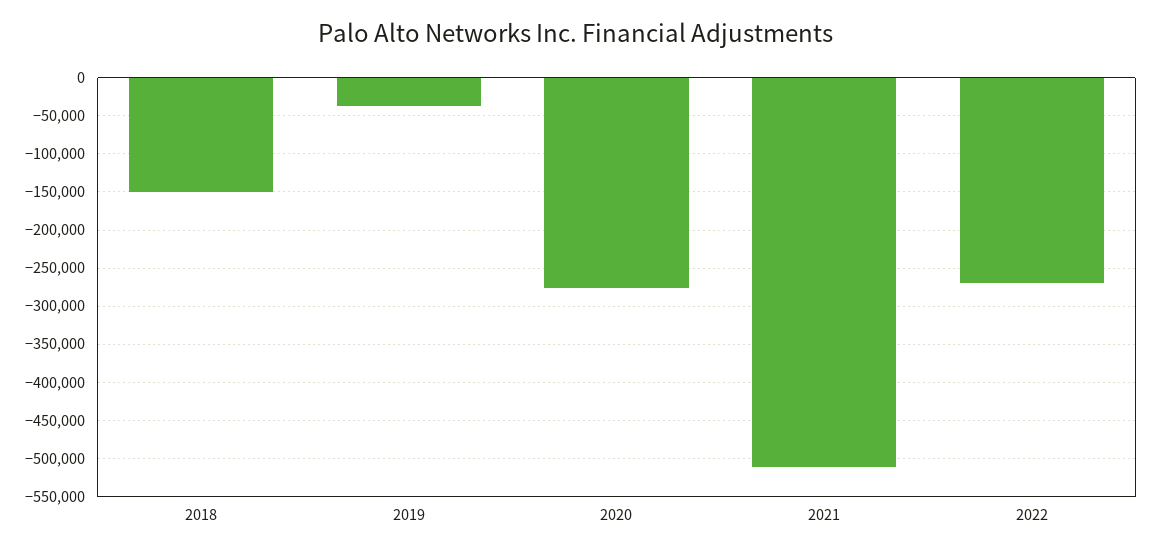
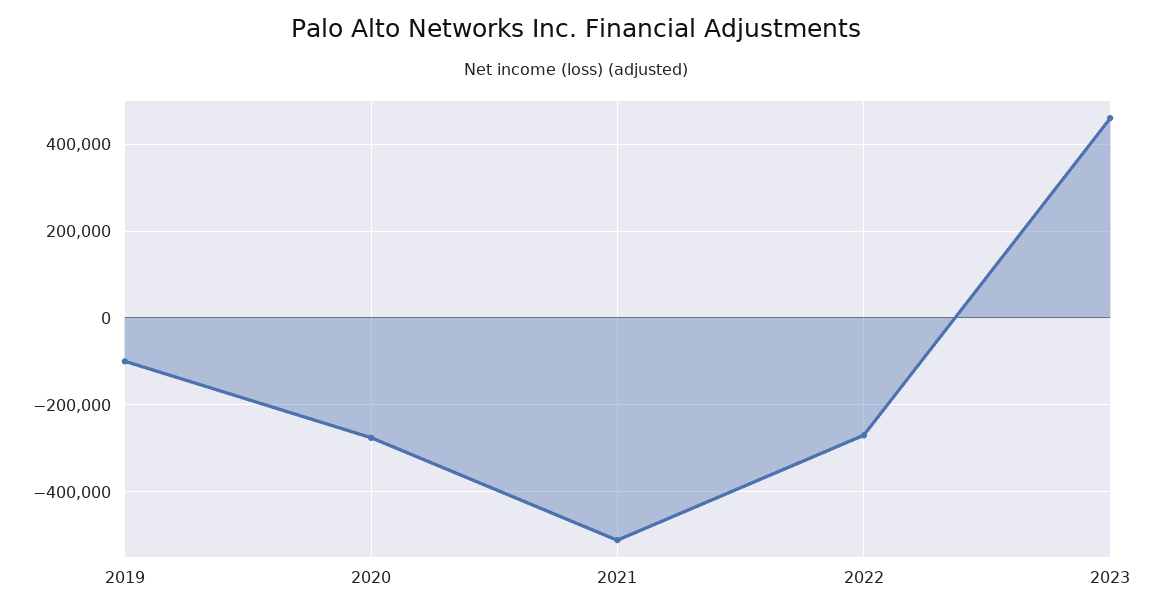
2018: -150000 -> none
2019: -40000 -> -100000
2023: none -> 460000

